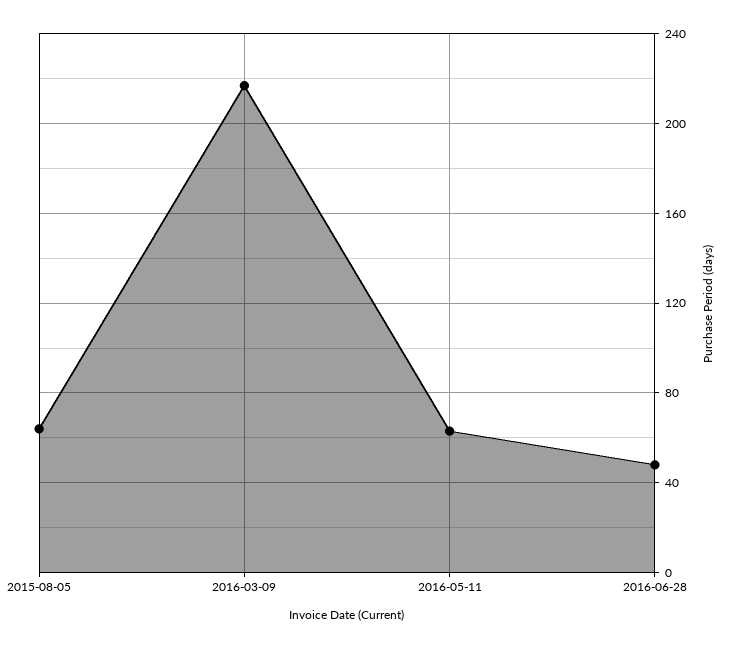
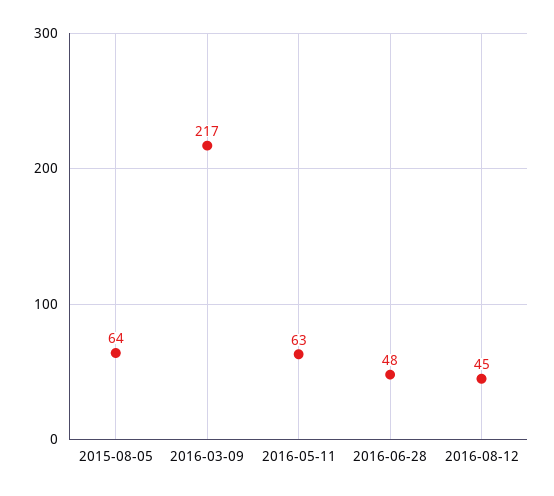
2016-08-12: none -> 45

